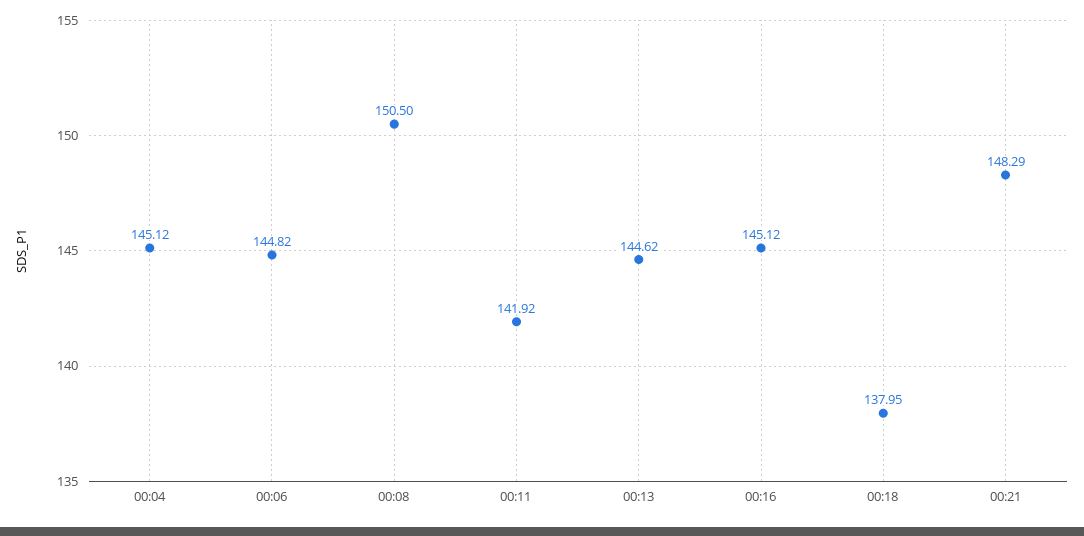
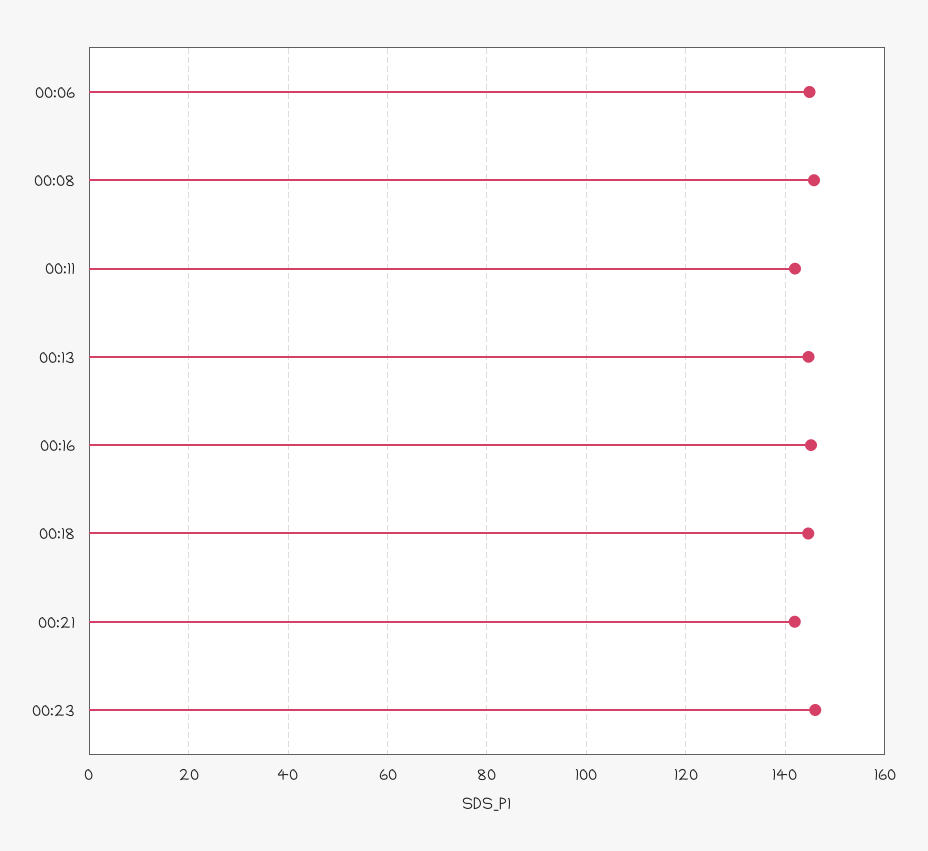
00:04: 145.12 -> none
00:08: 150.5 -> 146
00:18: 137.95 -> 144
00:21: 148.29 -> 142
00:23: none -> 146

